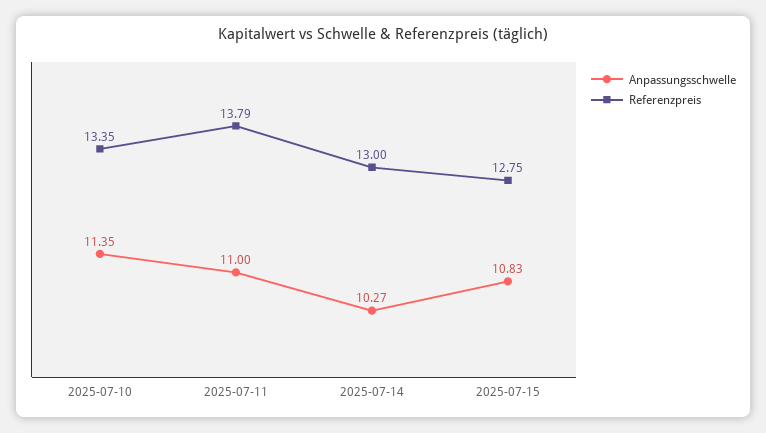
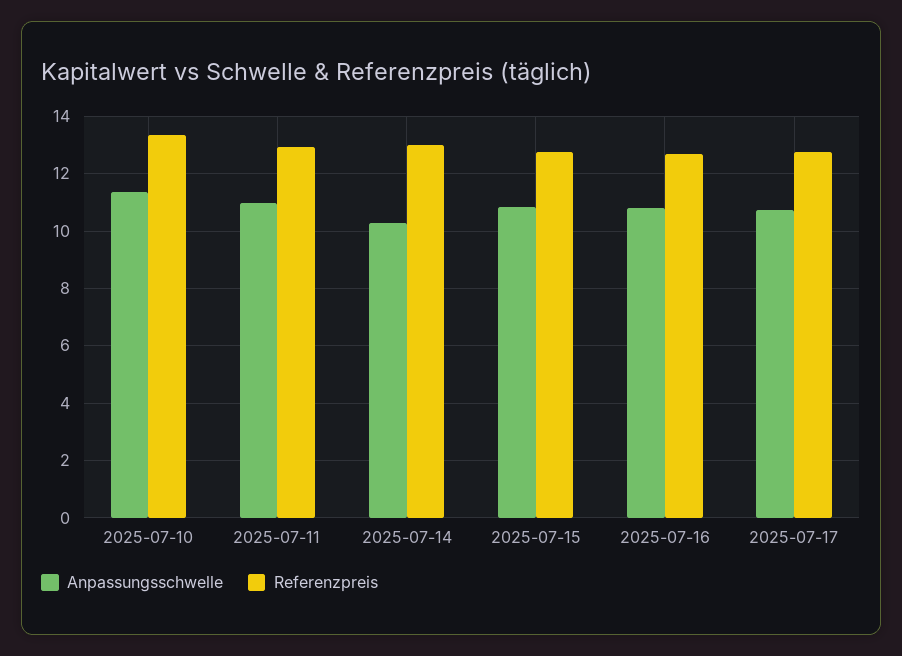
Referenzpreis, 2025-07-11: 13.79 -> 13
Anpassungsschwelle, 2025-07-16: none -> 10.75
Referenzpreis, 2025-07-16: none -> 12.75
Anpassungsschwelle, 2025-07-17: none -> 10.75
Referenzpreis, 2025-07-17: none -> 12.75

